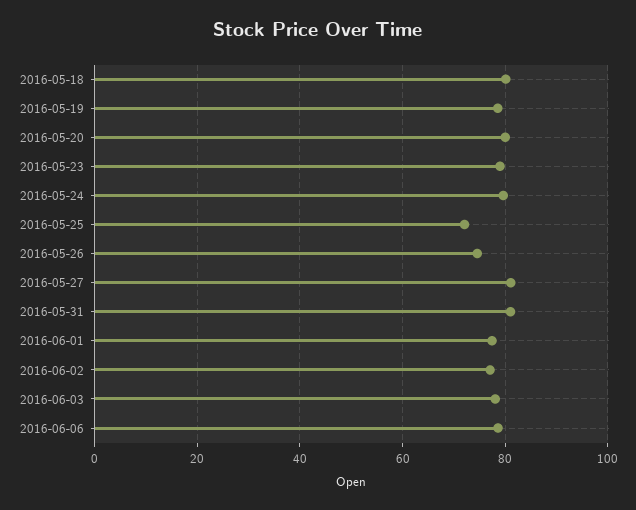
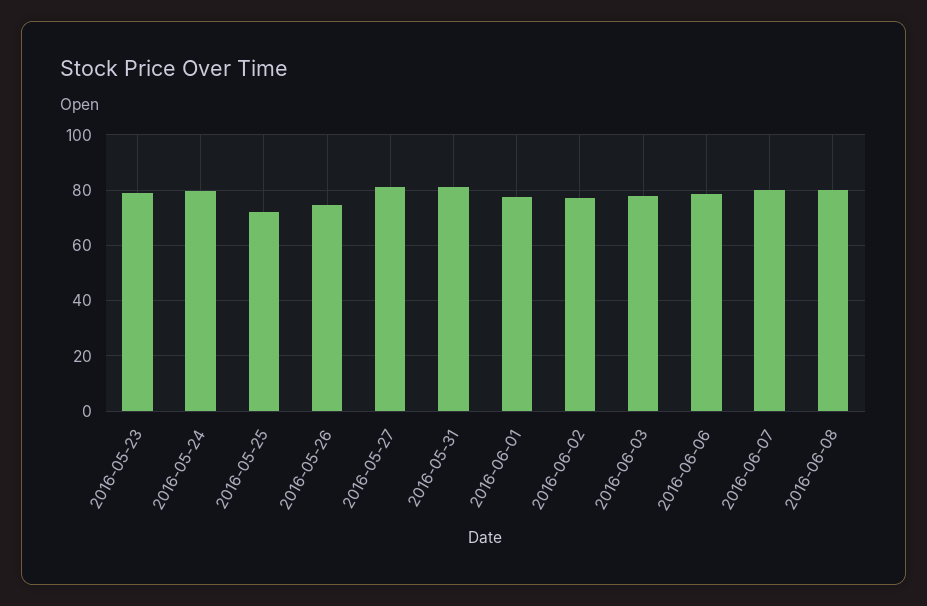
2016-05-18: 80 -> none
2016-05-19: 78 -> none
2016-05-20: 80 -> none
2016-06-07: none -> 80
2016-06-08: none -> 80

